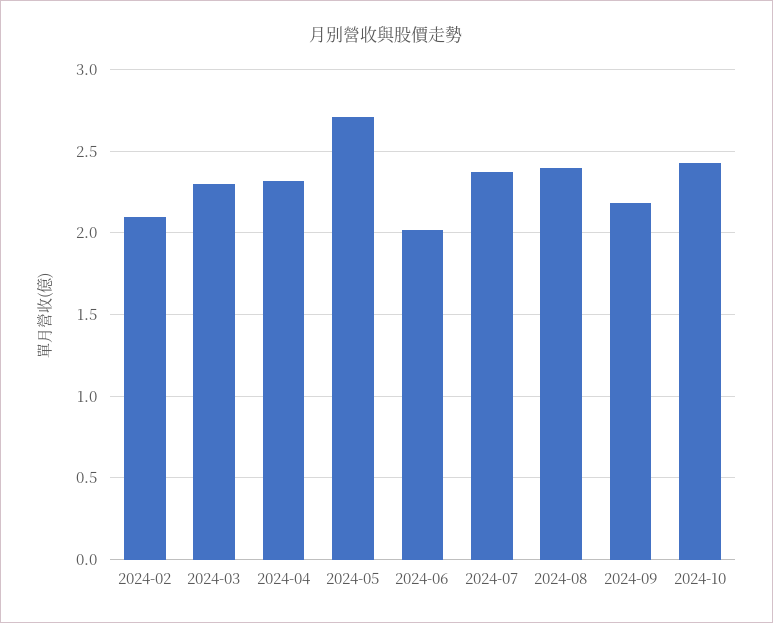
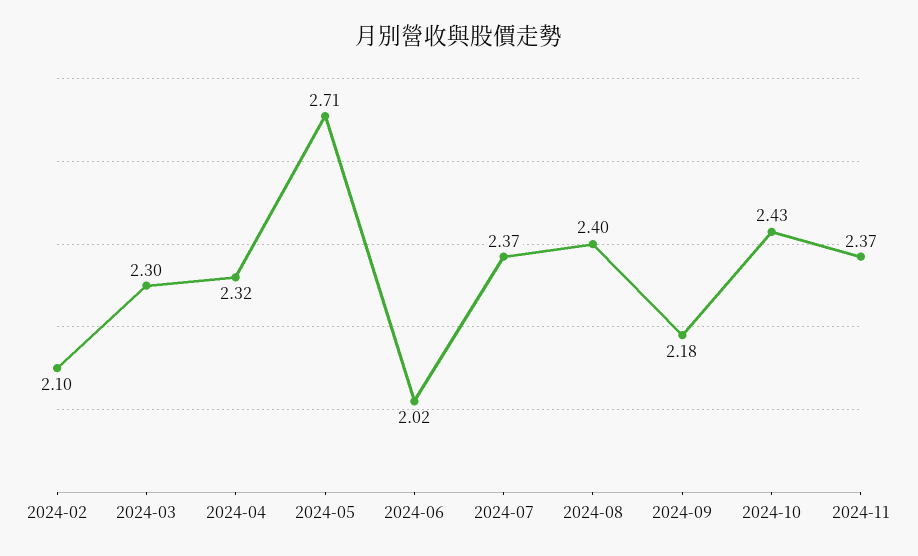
2024-11: none -> 2.37

